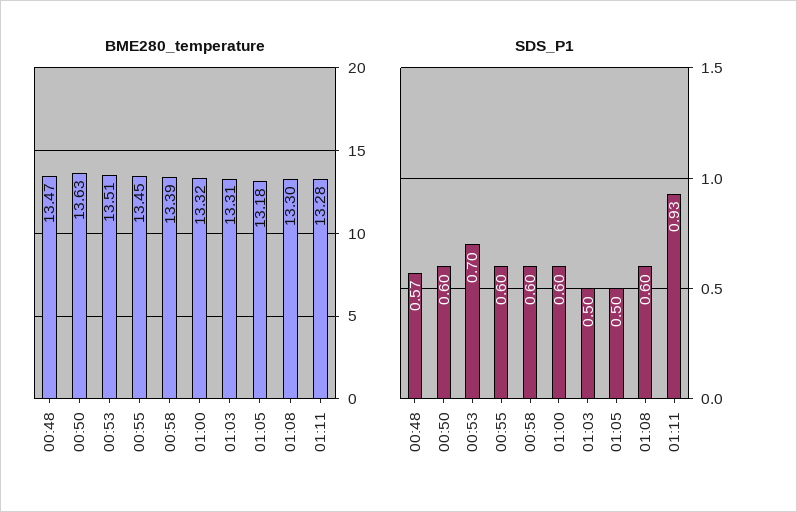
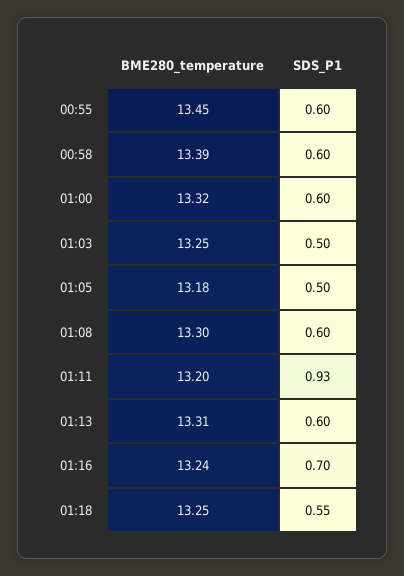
BME280_temperature, 00:48: 13.47 -> none
BME280_temperature, 00:50: 13.63 -> none
BME280_temperature, 00:53: 13.51 -> none
BME280_temperature, 01:03: 13.31 -> 13.25
BME280_temperature, 01:11: 13.28 -> 13.2
SDS_P1, 00:48: 0.57 -> none
SDS_P1, 00:50: 0.6 -> none
SDS_P1, 00:53: 0.7 -> none
BME280_temperature, 01:13: none -> 13.31
SDS_P1, 01:13: none -> 0.6
BME280_temperature, 01:16: none -> 13.24
SDS_P1, 01:16: none -> 0.7
BME280_temperature, 01:18: none -> 13.25
SDS_P1, 01:18: none -> 0.55

